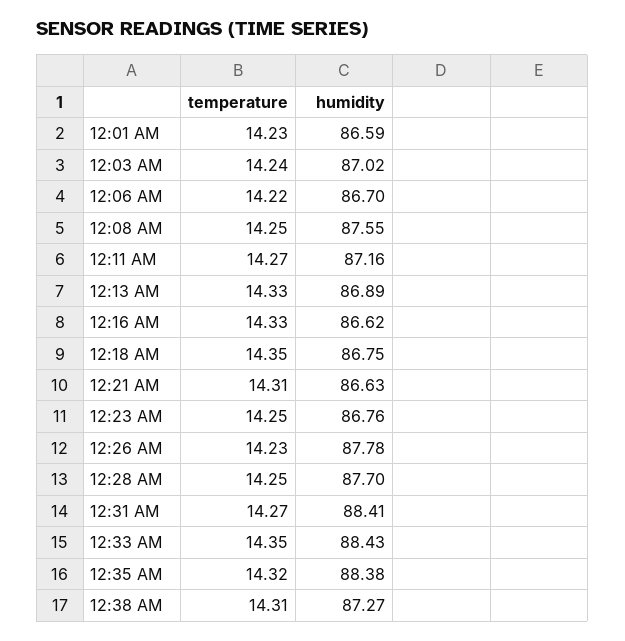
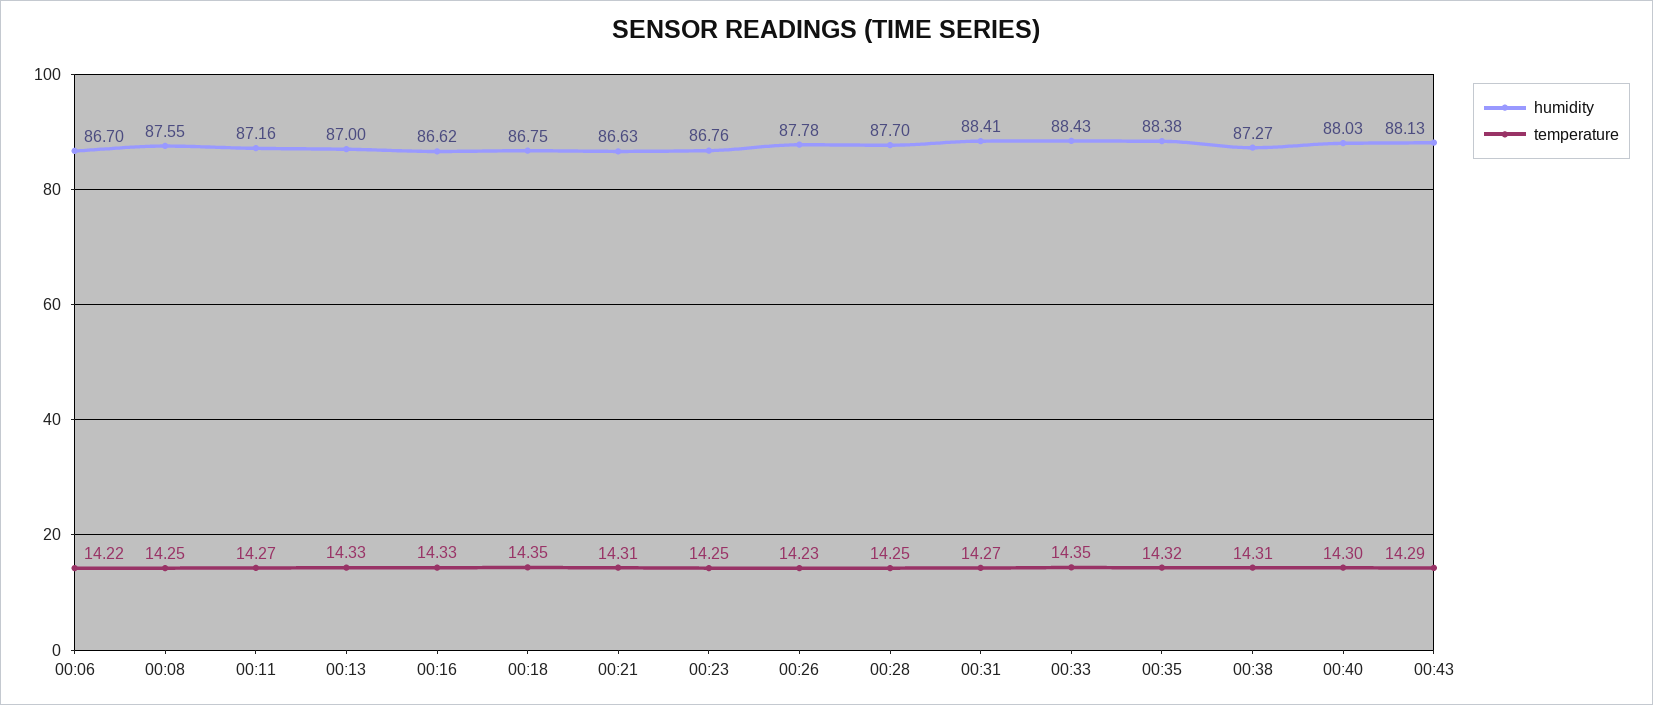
temperature, 12:01 AM: 14.23 -> none
humidity, 12:01 AM: 86.59 -> none
temperature, 12:03 AM: 14.24 -> none
humidity, 12:03 AM: 87.02 -> none
humidity, 12:13 AM: 86.89 -> 87
humidity, 00:40: none -> 88.03
temperature, 00:40: none -> 14.3
humidity, 00:43: none -> 88.13
temperature, 00:43: none -> 14.29

